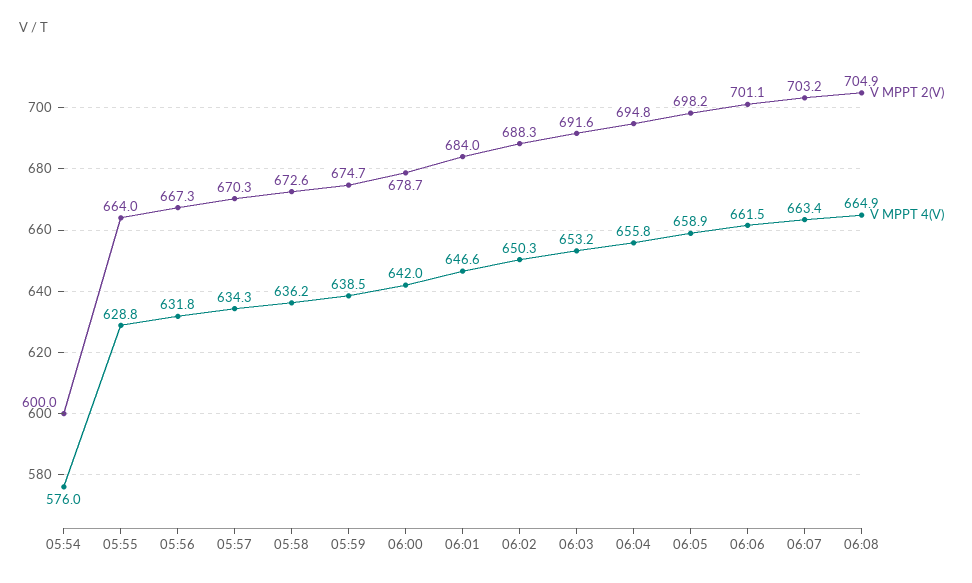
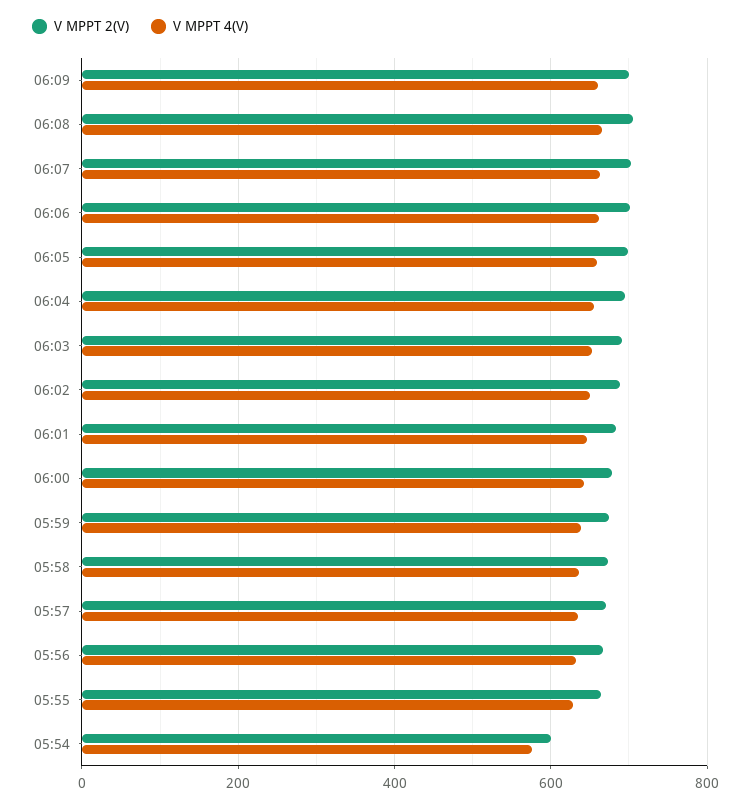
V MPPT 2(V), 06:09: none -> 700
V MPPT 4(V), 06:09: none -> 660

